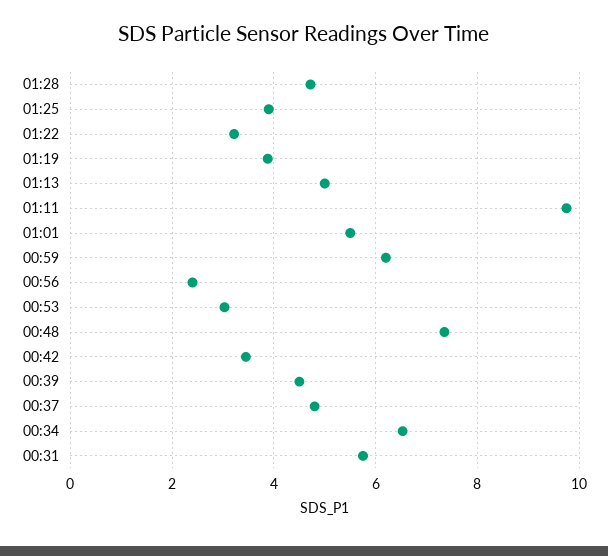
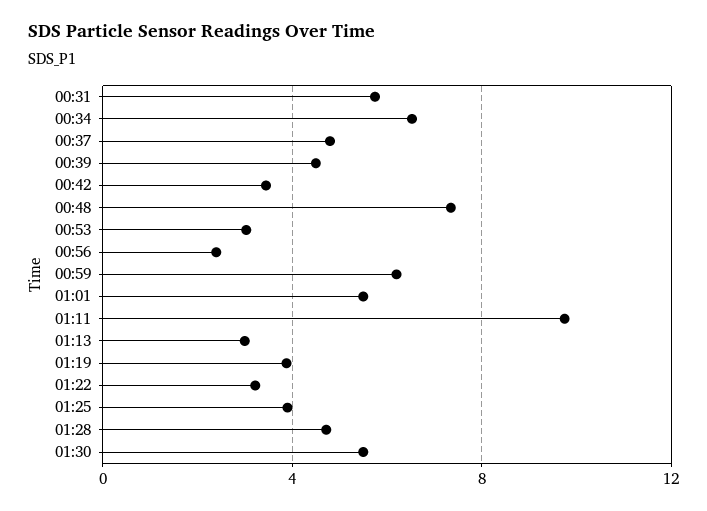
01:13: 5 -> 3
01:30: none -> 5.5

